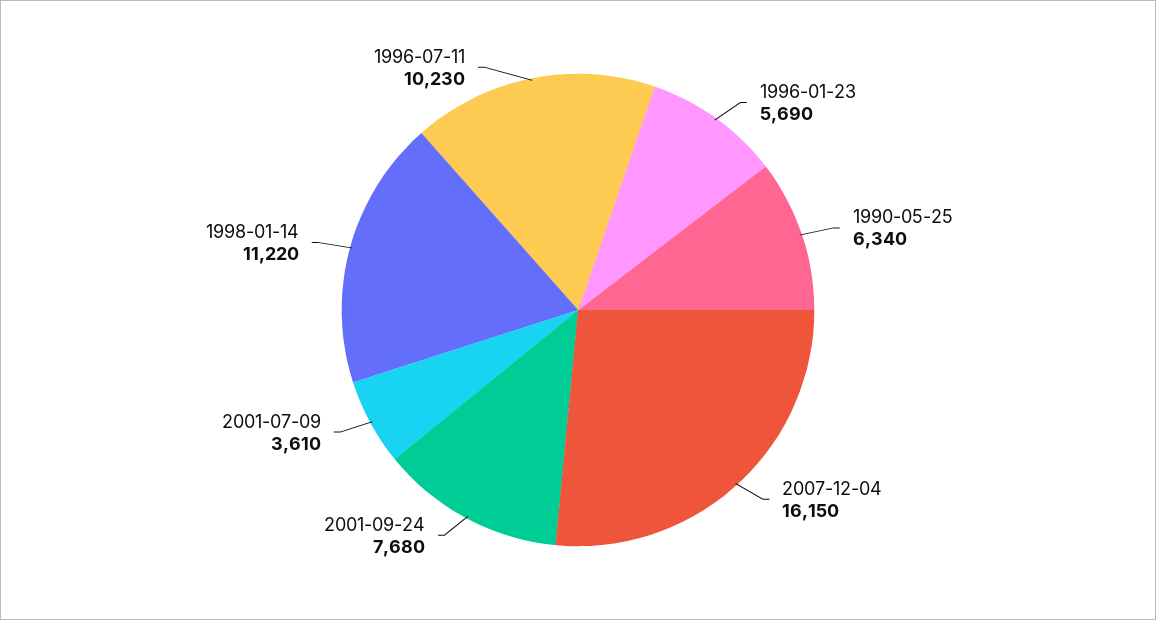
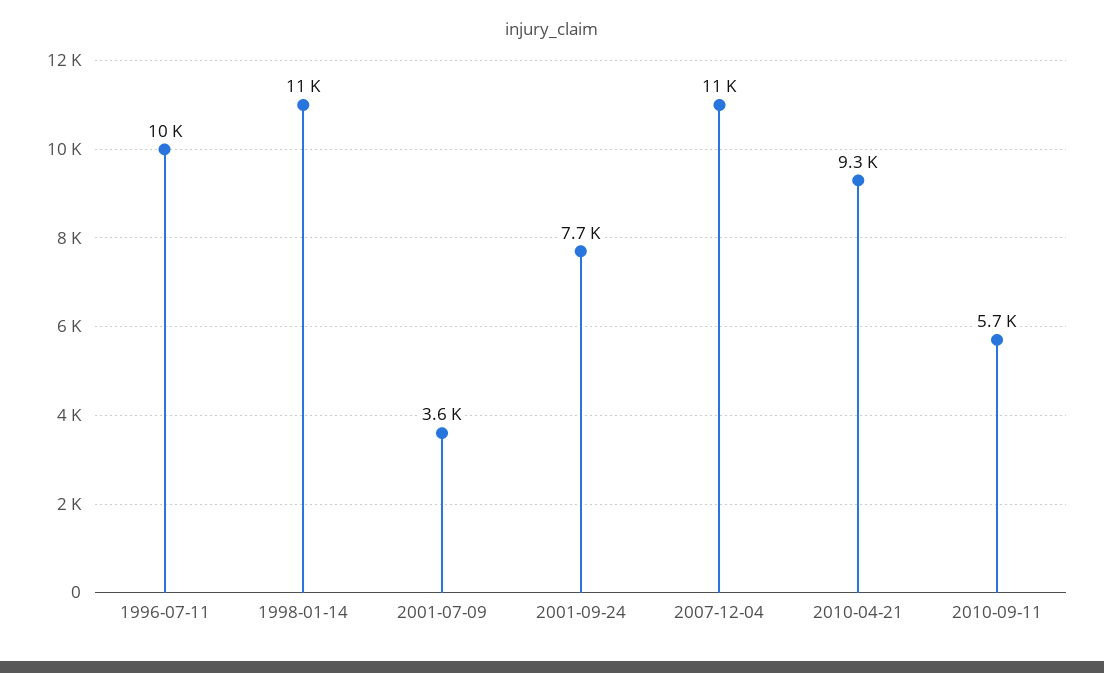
1996-01-23: 5690 -> none
1990-05-25: 6340 -> none
2007-12-04: 16150 -> 11000
2010-04-21: none -> 9300
2010-09-11: none -> 5700

